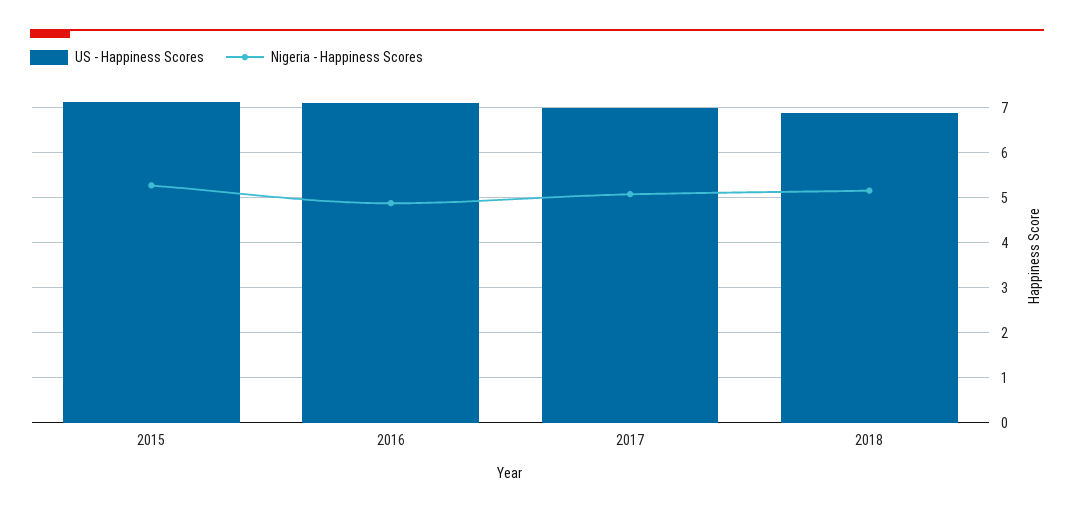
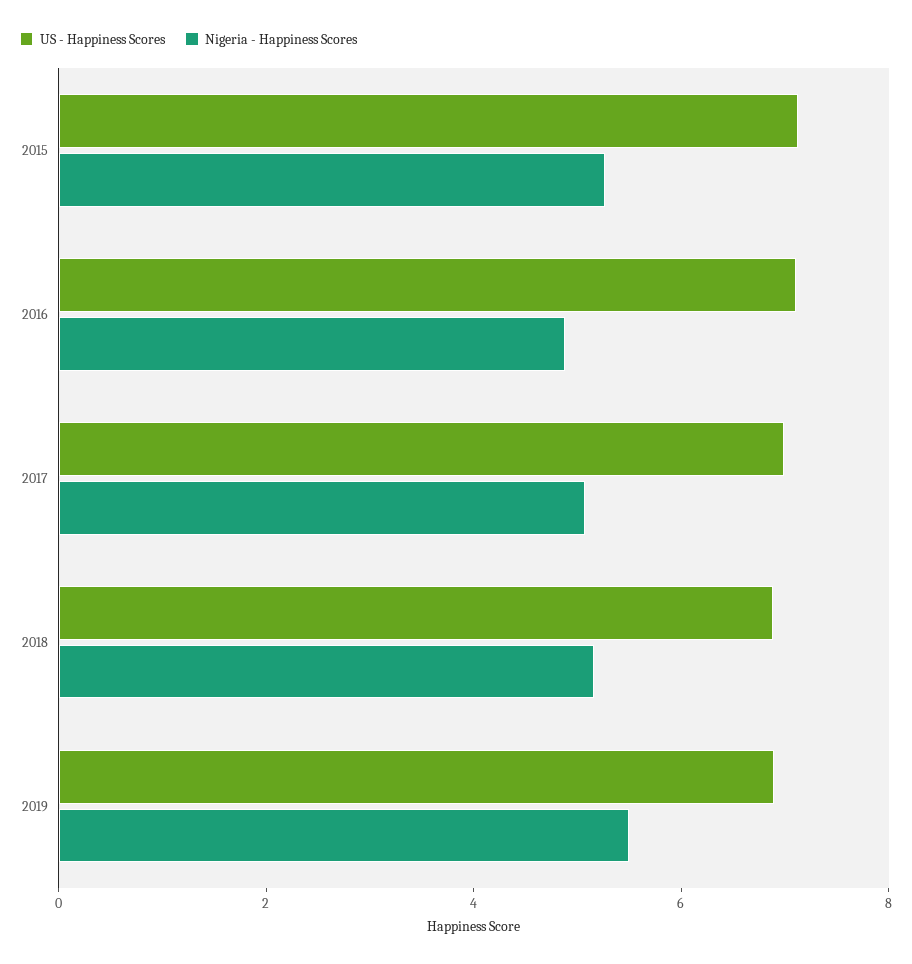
US - Happiness Scores, 2019: none -> 7
Nigeria - Happiness Scores, 2019: none -> 5.5

